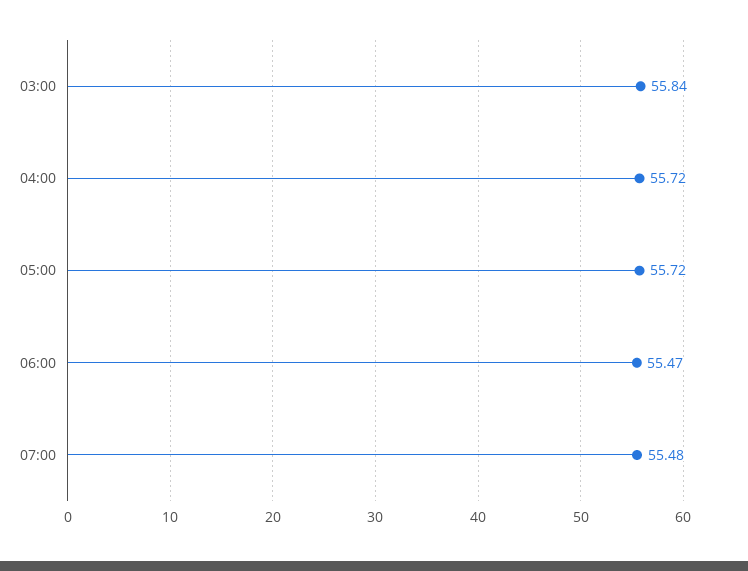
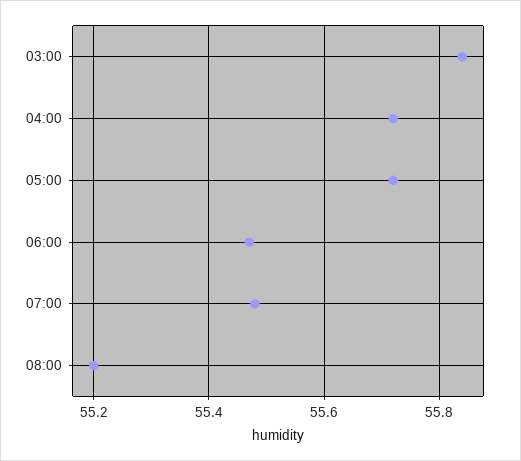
08:00: none -> 55.2

